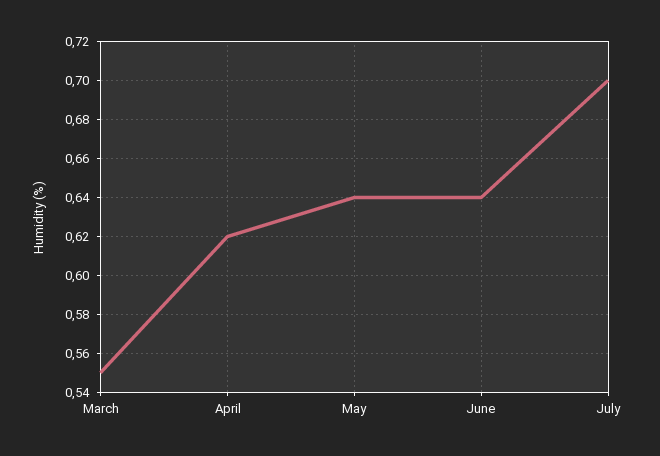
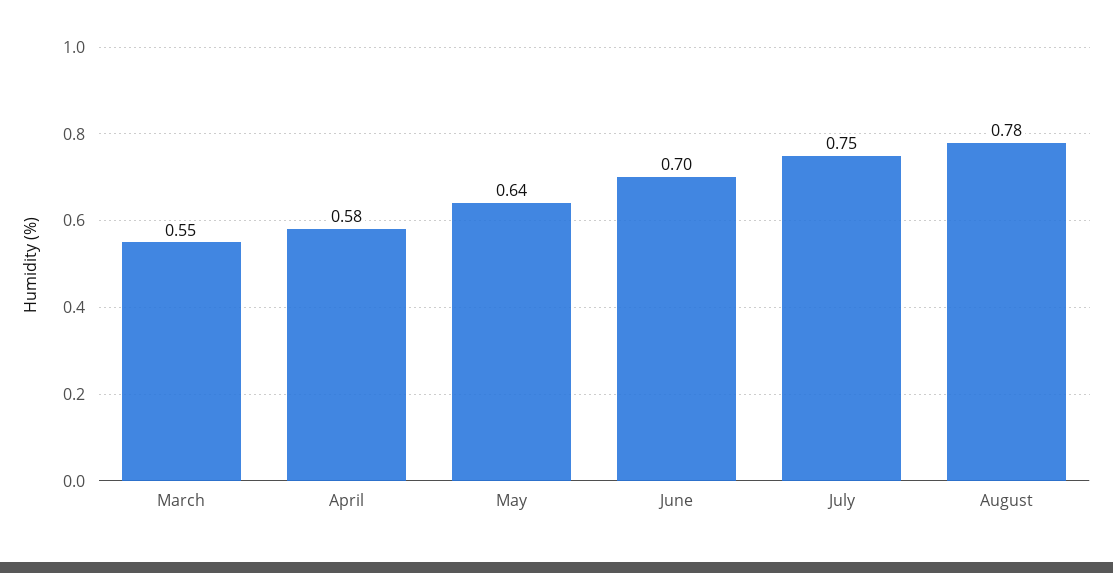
April: 0.62 -> 0.58
June: 0.64 -> 0.7
July: 0.7 -> 0.75
August: none -> 0.78

